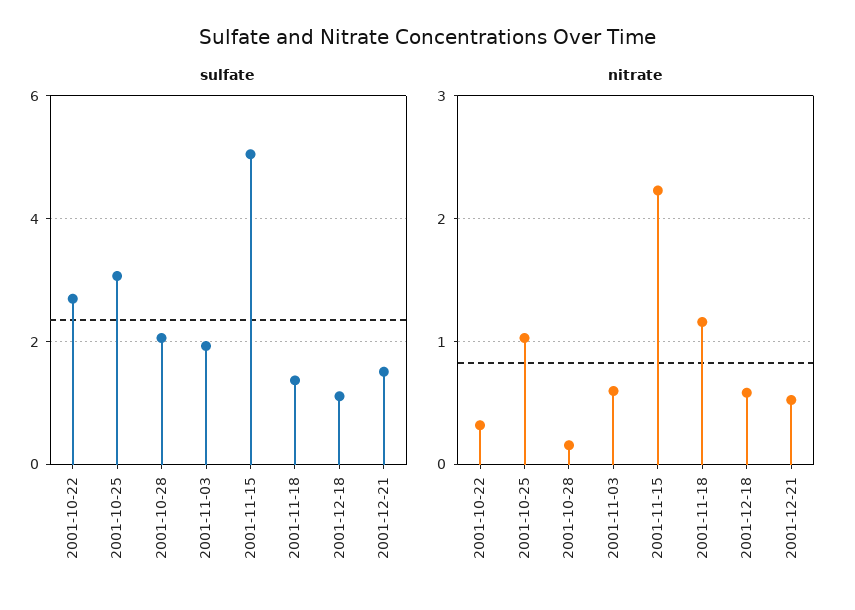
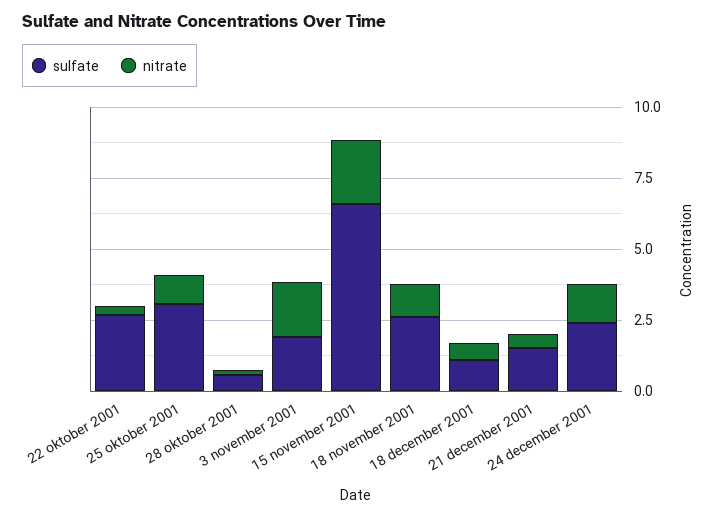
sulfate, 2001-10-28: 2 -> 0.5
sulfate, 2001-11-15: 5 -> 6.5
sulfate, 2001-11-18: 1.4 -> 2.5
nitrate, 2001-11-03: 0.6 -> 2
sulfate, 24 december 2001: none -> 2.5
nitrate, 24 december 2001: none -> 1.5

